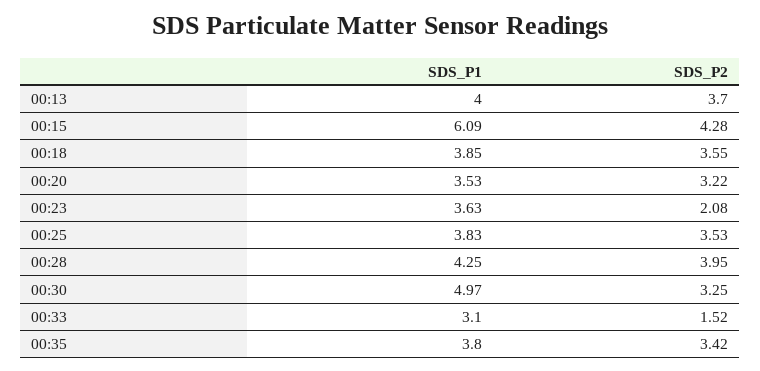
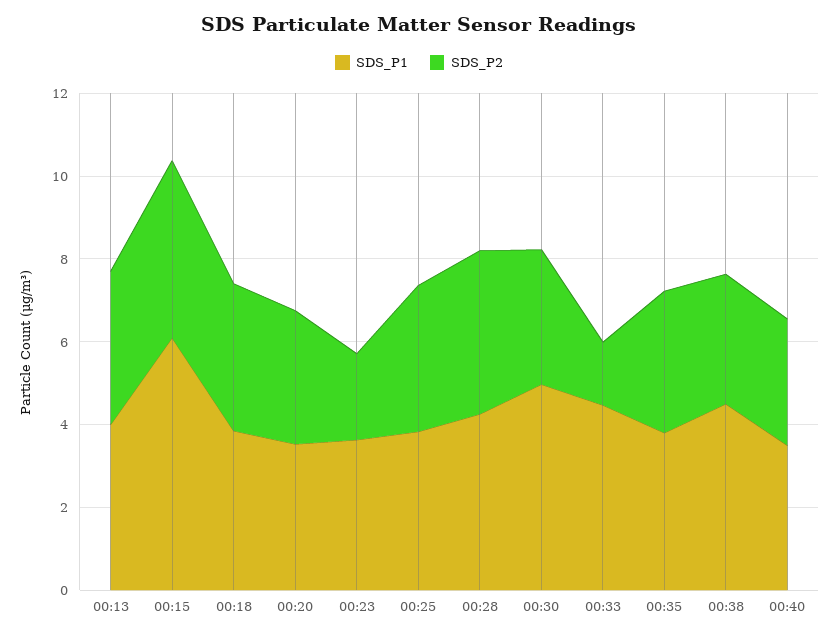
SDS_P1, 00:33: 3.1 -> 4.5
SDS_P1, 00:38: none -> 4.5
SDS_P2, 00:38: none -> 3
SDS_P1, 00:40: none -> 3.5
SDS_P2, 00:40: none -> 3

